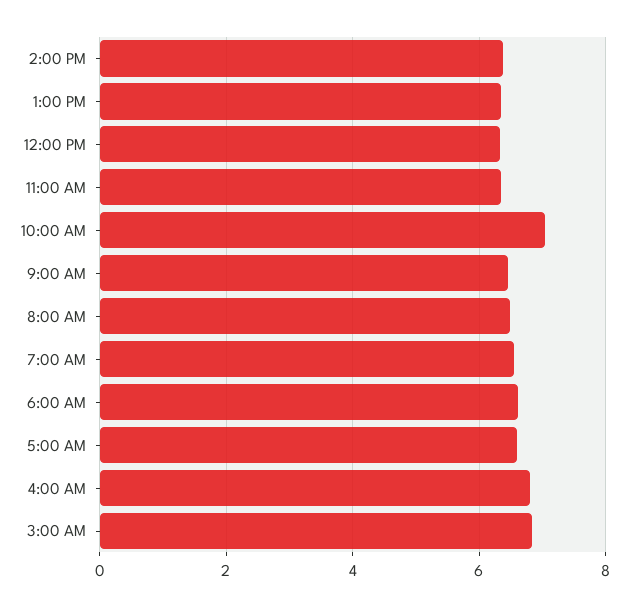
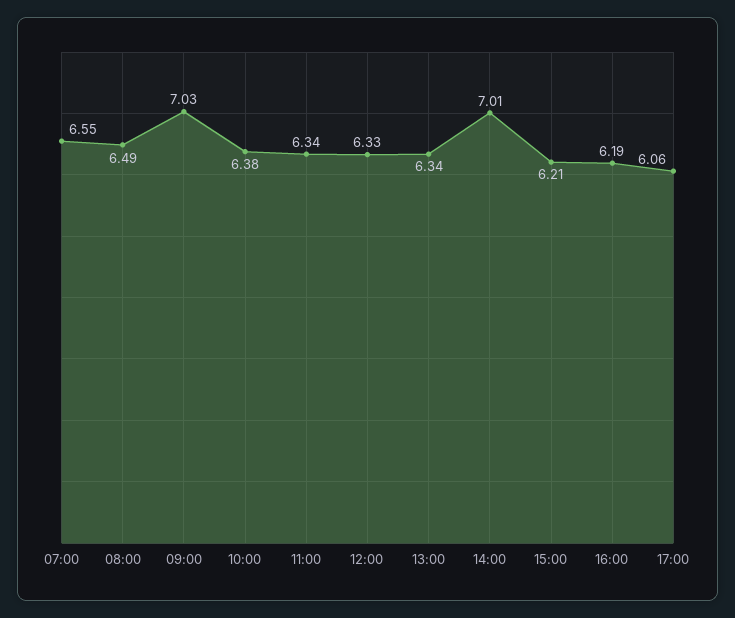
2:00 PM: 6.4 -> 7.01
10:00 AM: 7 -> 6.38
9:00 AM: 6.4 -> 7.03
6:00 AM: 6.6 -> none
5:00 AM: 6.6 -> none
4:00 AM: 6.8 -> none
3:00 AM: 6.8 -> none
15:00: none -> 6.21
16:00: none -> 6.19
17:00: none -> 6.06

